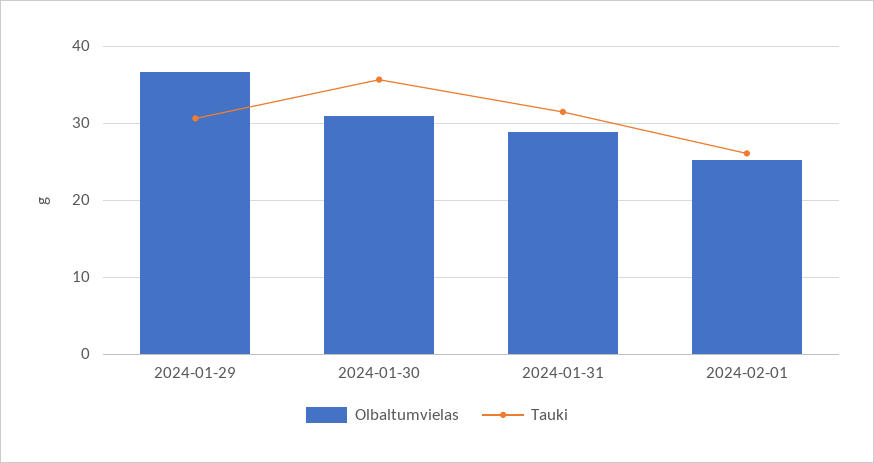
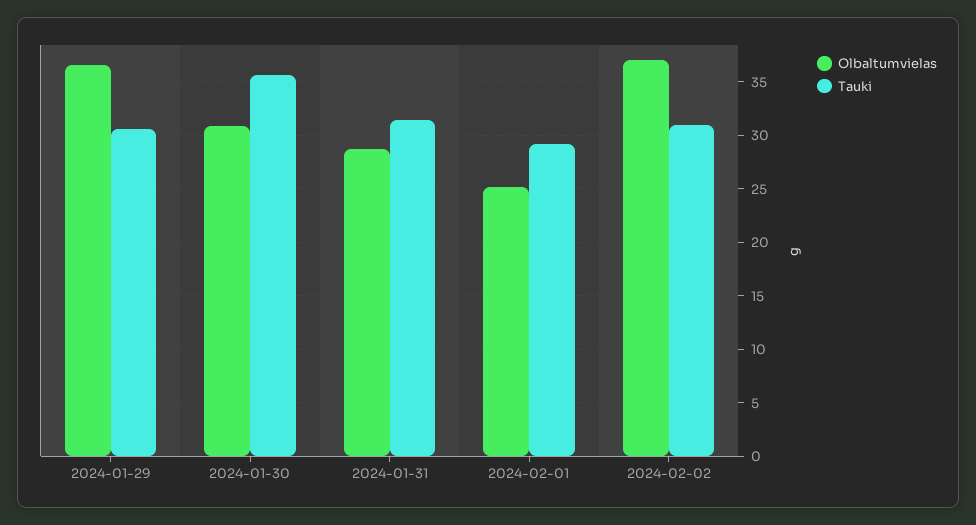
Tauki, 2024-02-01: 26 -> 29
Olbaltumvielas, 2024-02-02: none -> 37
Tauki, 2024-02-02: none -> 31

